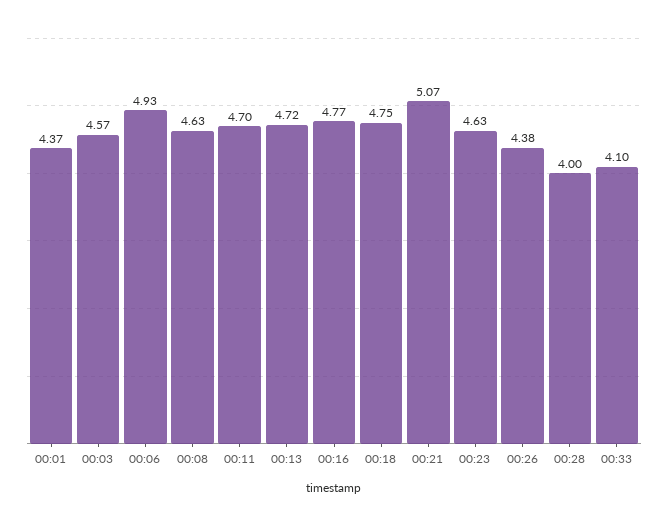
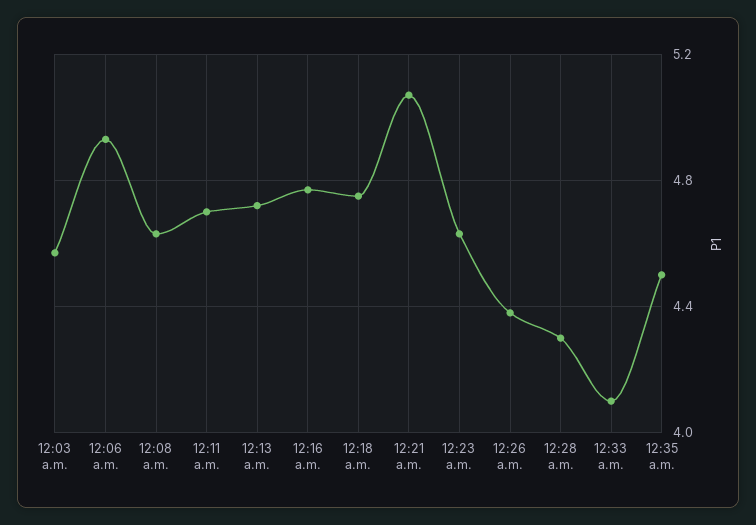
00:01: 4.37 -> none
00:28: 4 -> 4.3
12:35 a.m.: none -> 4.5

